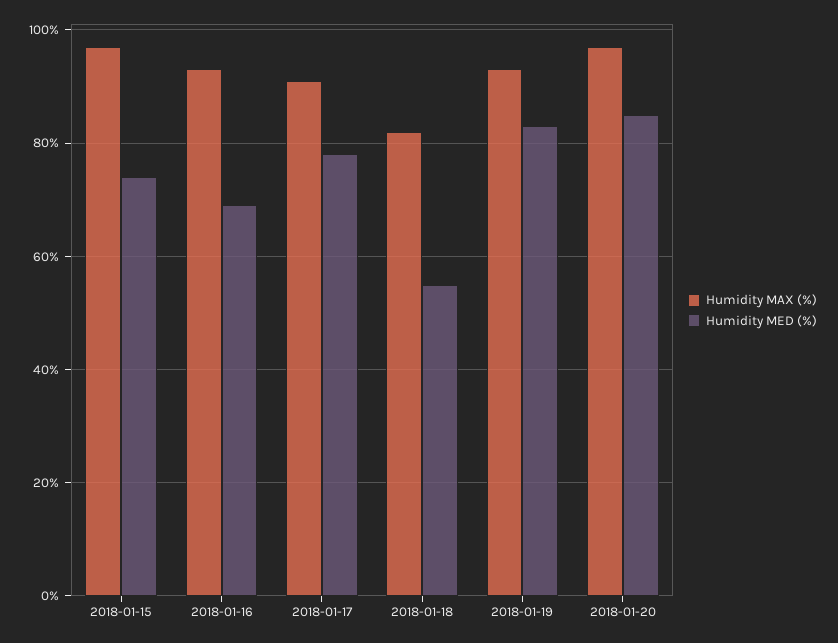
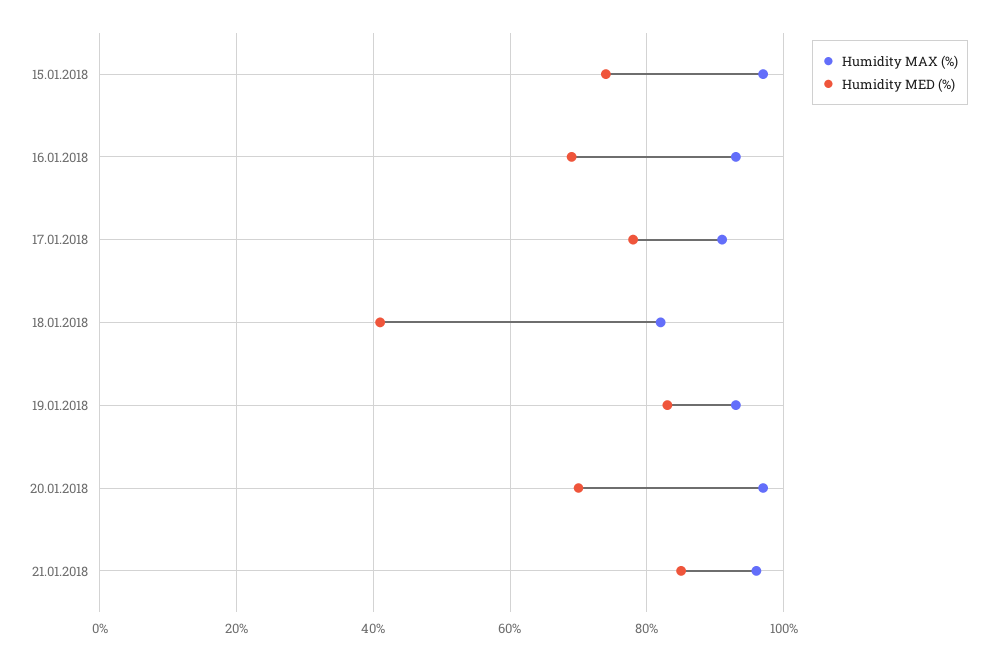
Humidity MED (%), 2018-01-18: 55 -> 40
Humidity MED (%), 2018-01-20: 85 -> 70
Humidity MAX (%), 21.01.2018: none -> 95
Humidity MED (%), 21.01.2018: none -> 85

